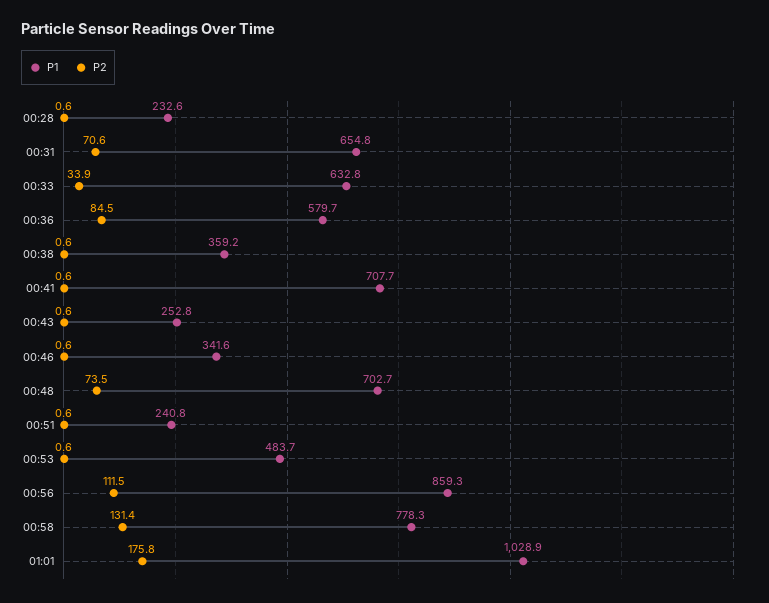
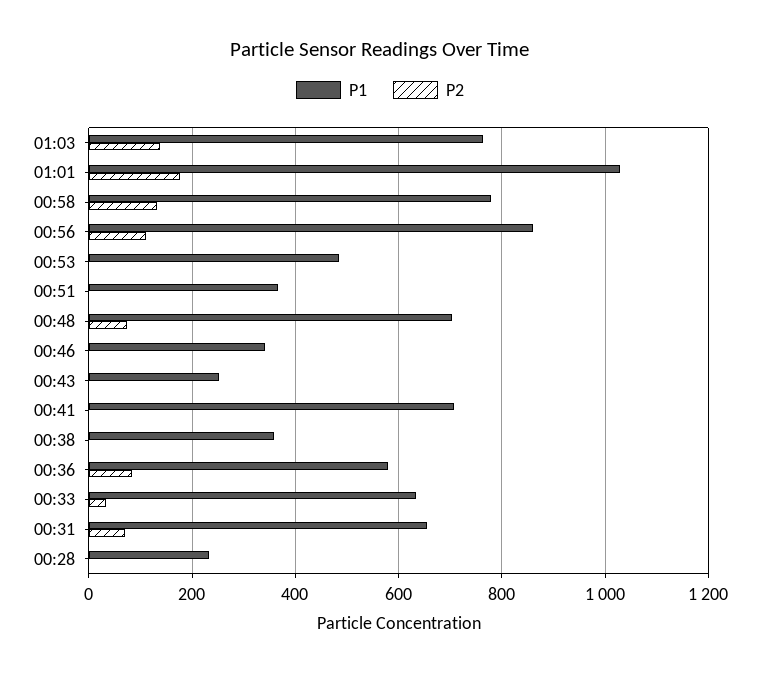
P1, 00:51: 240.8 -> 360
P1, 01:03: none -> 760
P2, 01:03: none -> 140

